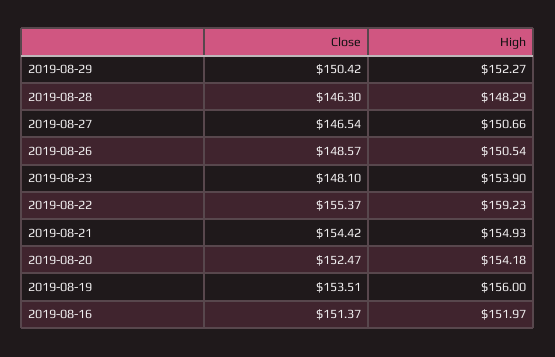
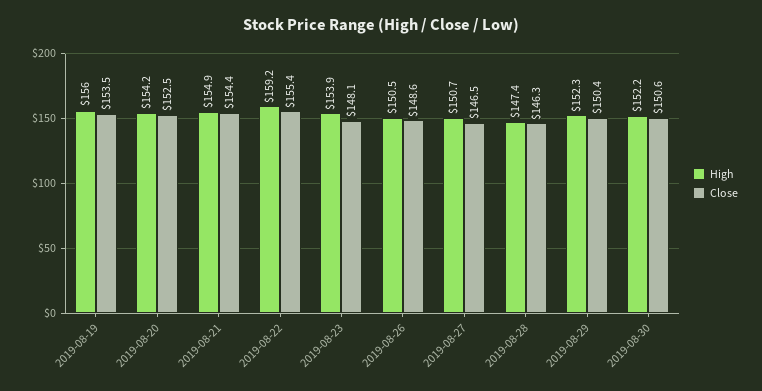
High, 2019-08-28: 148.29 -> 147.4
Close, 2019-08-16: 151.37 -> none
High, 2019-08-16: 151.97 -> none
High, 2019-08-30: none -> 152.2
Close, 2019-08-30: none -> 150.6

